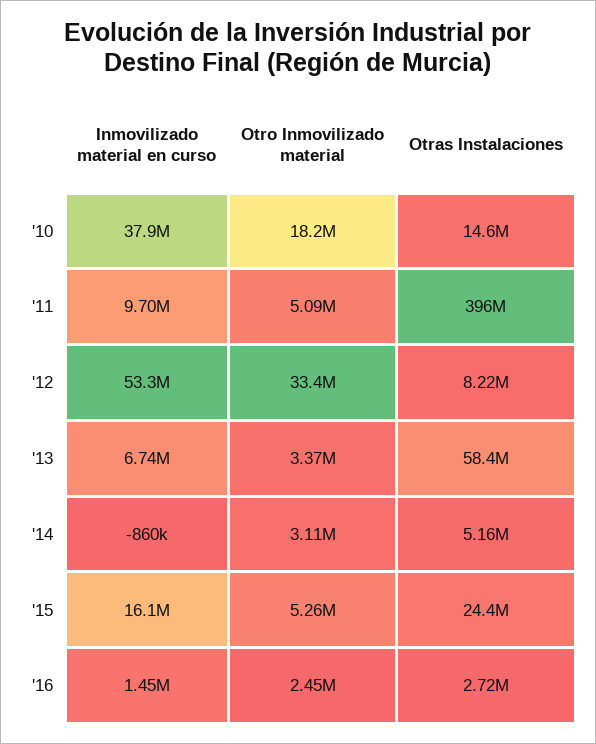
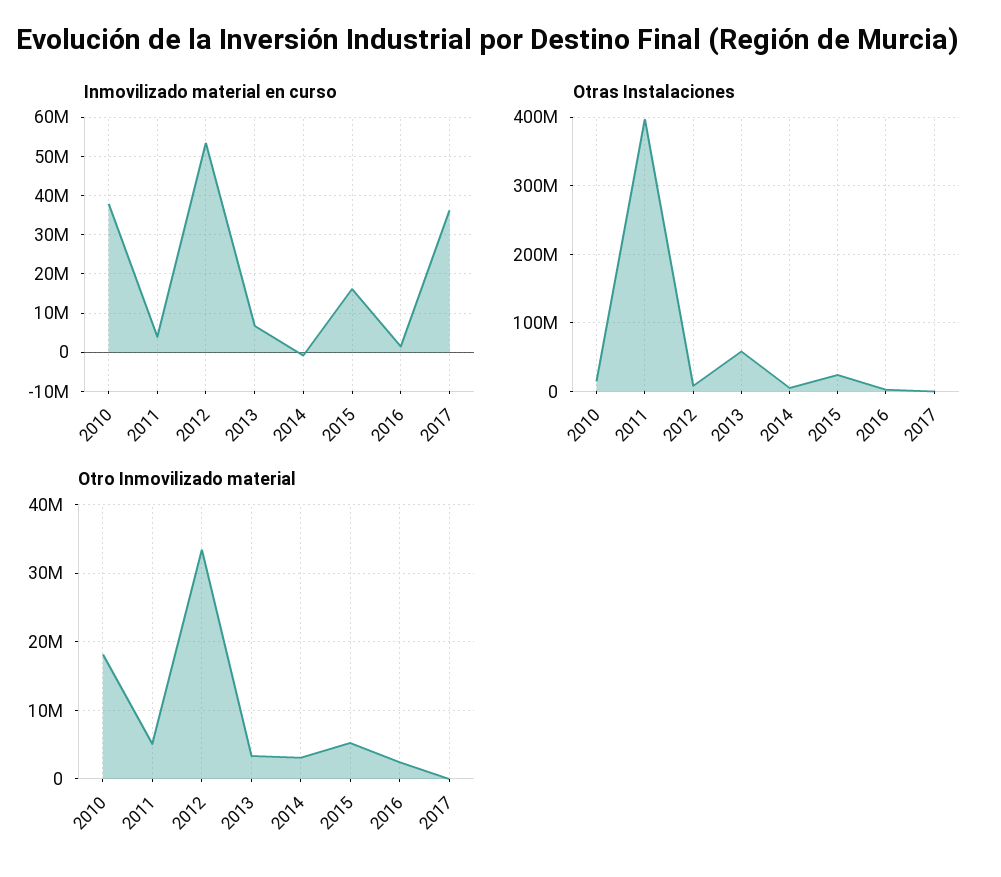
Inmovilizado material en curso, '11: 9700000 -> 4000000
Inmovilizado material en curso, 2017: none -> 36000000
Otras Instalaciones, 2017: none -> 0
Otro Inmovilizado material, 2017: none -> 0

